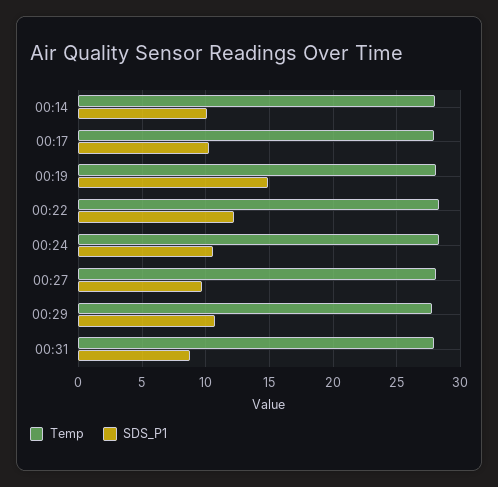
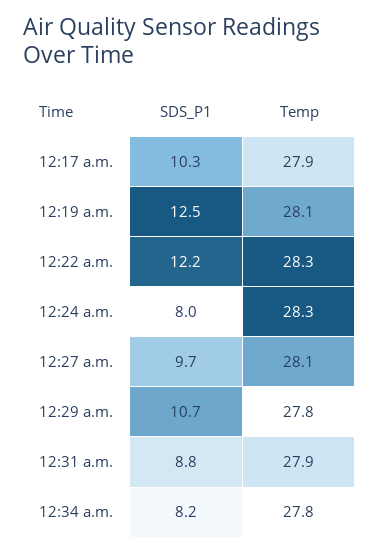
Temp, 00:14: 28 -> none
SDS_P1, 00:14: 10 -> none
SDS_P1, 00:19: 15 -> 12.5
SDS_P1, 00:24: 10.5 -> 8
SDS_P1, 12:34 a.m.: none -> 8.2
Temp, 12:34 a.m.: none -> 27.8

